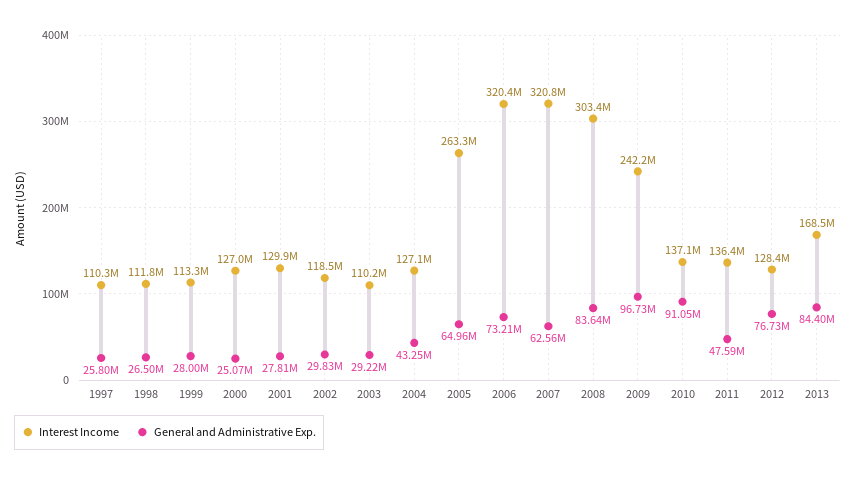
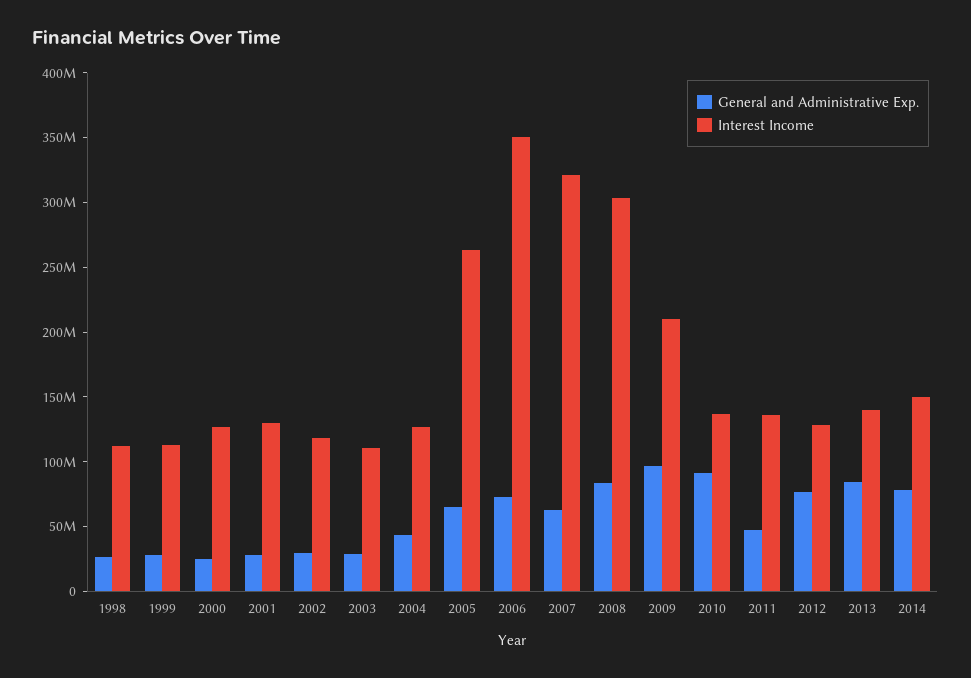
Interest Income, 1997: 110300000 -> none
General and Administrative Exp., 1997: 25800000 -> none
Interest Income, 2006: 320400000 -> 350000000
Interest Income, 2009: 242200000 -> 210000000
Interest Income, 2013: 168500000 -> 140000000
General and Administrative Exp., 2014: none -> 80000000
Interest Income, 2014: none -> 150000000

